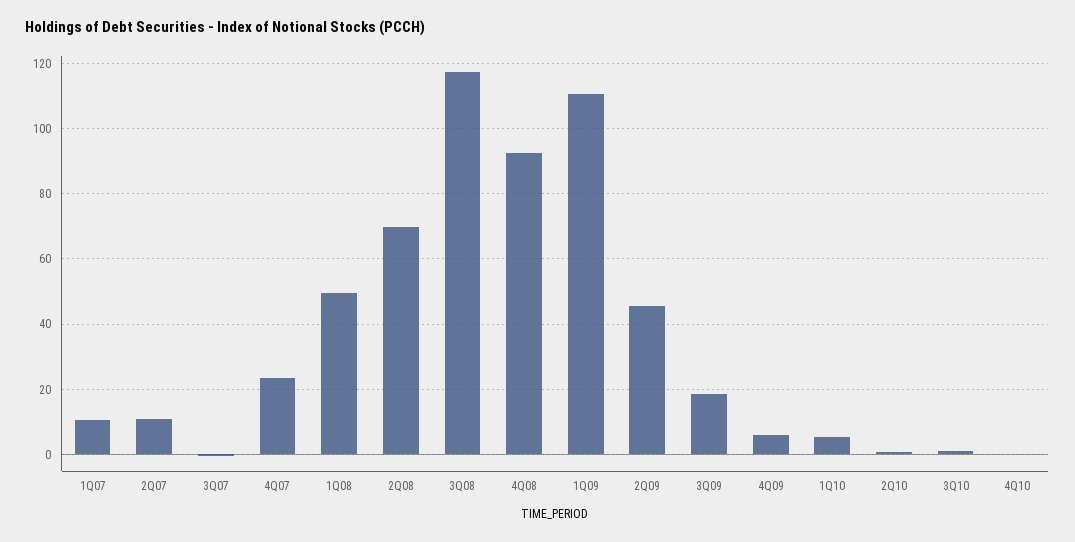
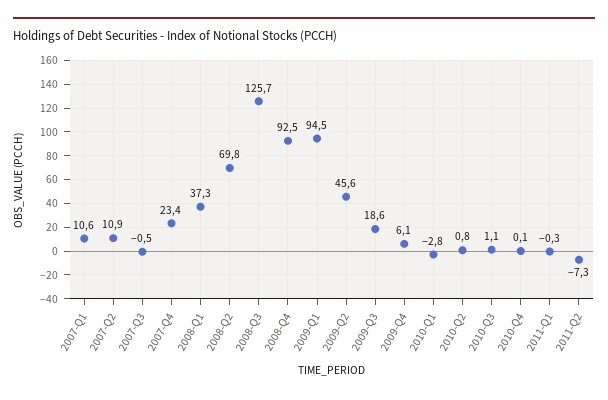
1Q08: 50 -> 37.3
3Q08: 118 -> 125.7
1Q09: 110 -> 94.5
1Q10: 6 -> -2.8
2011-Q1: none -> -0.3
2011-Q2: none -> -7.3

